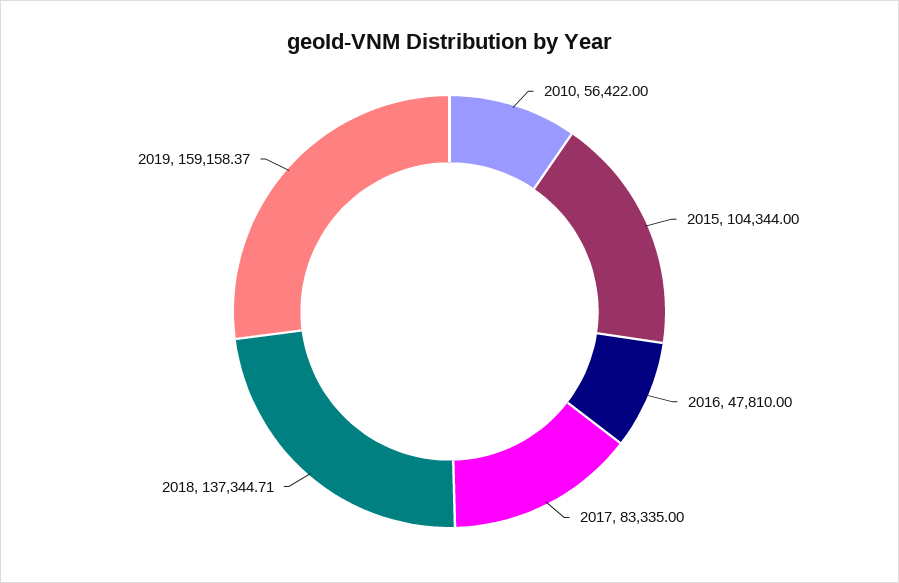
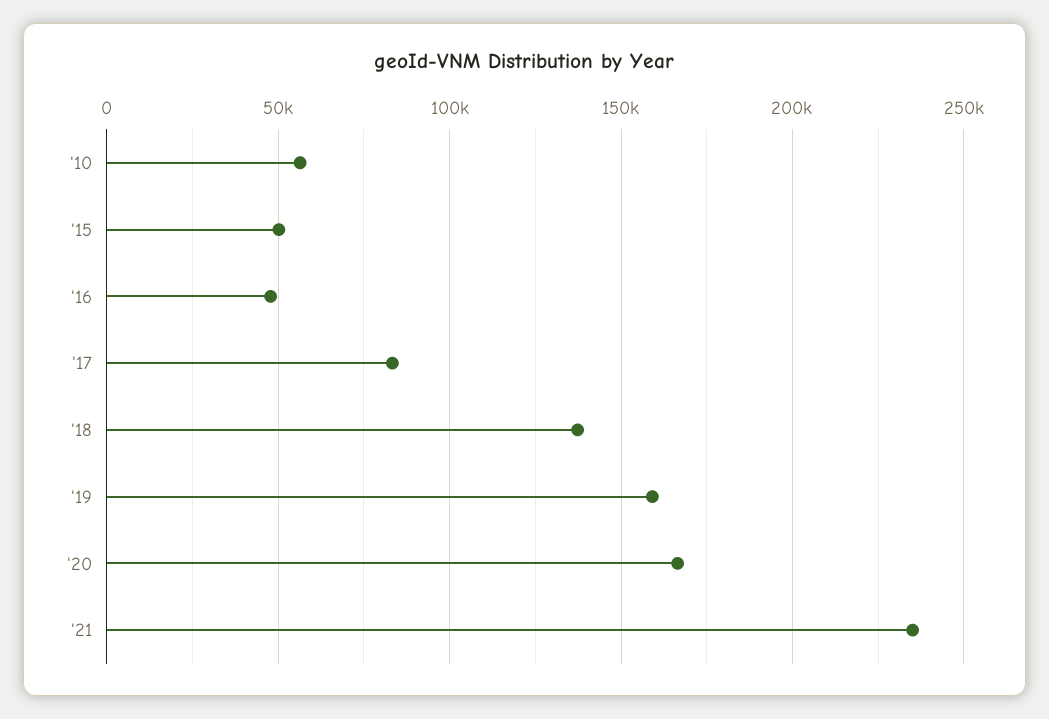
2015: 104344 -> 50000
'20: none -> 165000
'21: none -> 235000

